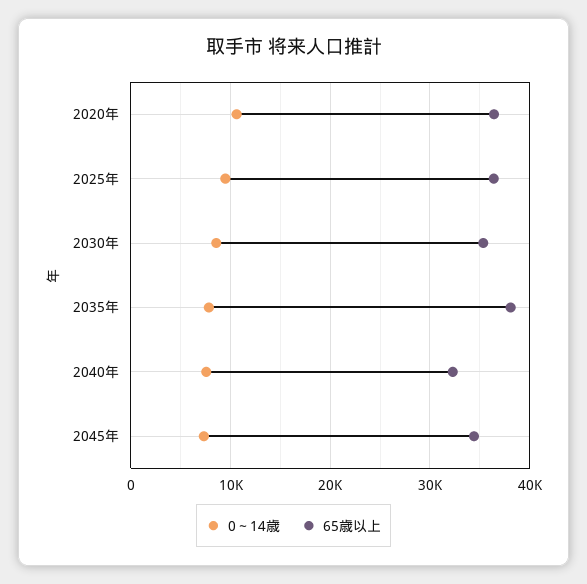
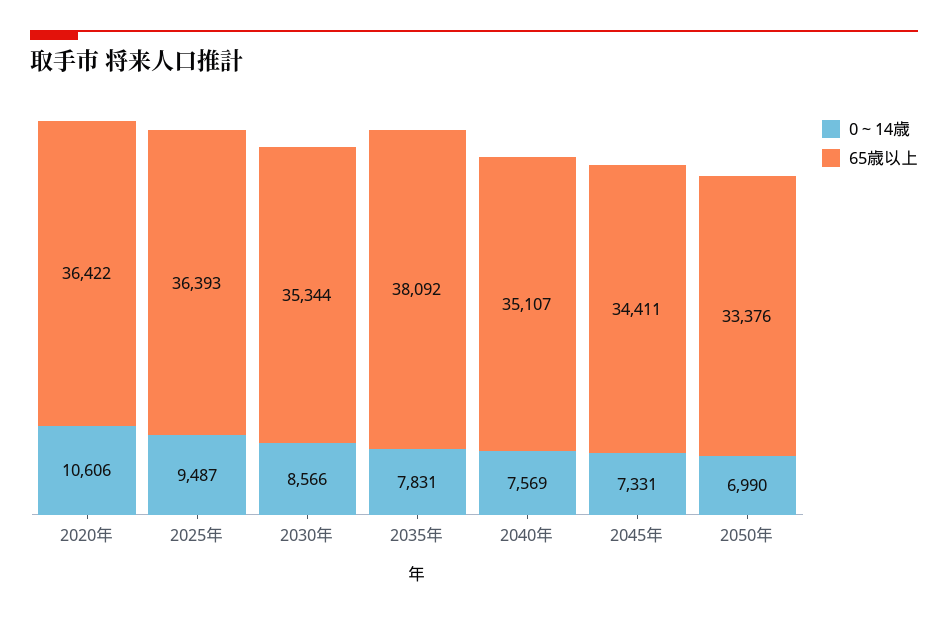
65歳以上, 2040年: 32000 -> 35107
0～14歳, 2050年: none -> 6990
65歳以上, 2050年: none -> 33376

